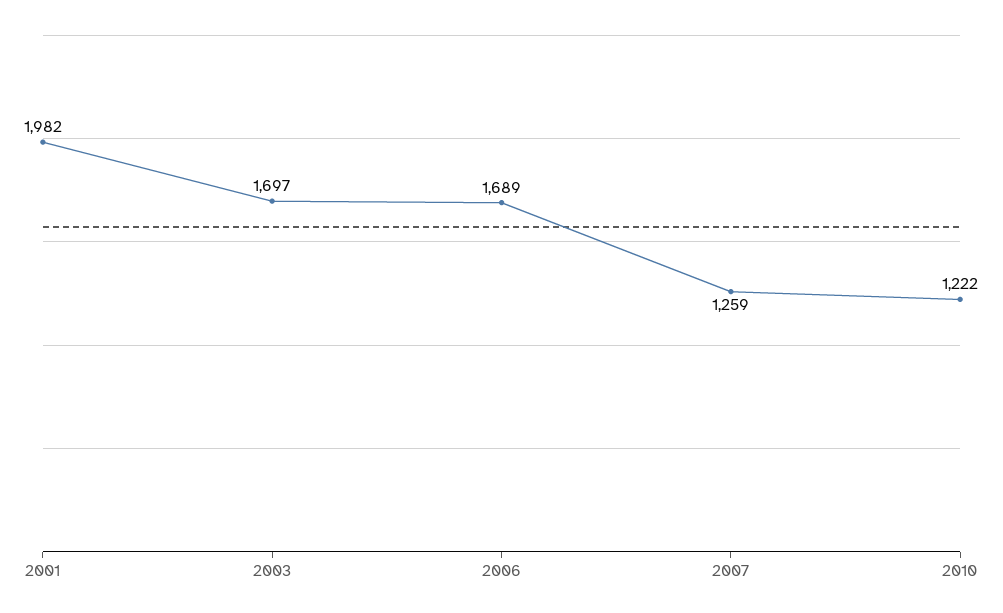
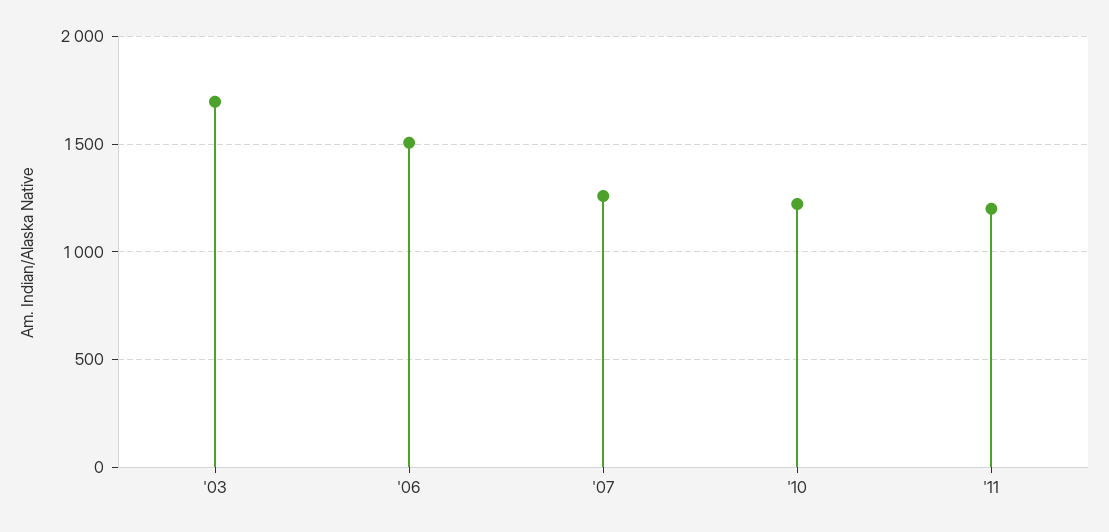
2001: 1982 -> none
2006: 1689 -> 1500
'11: none -> 1200

